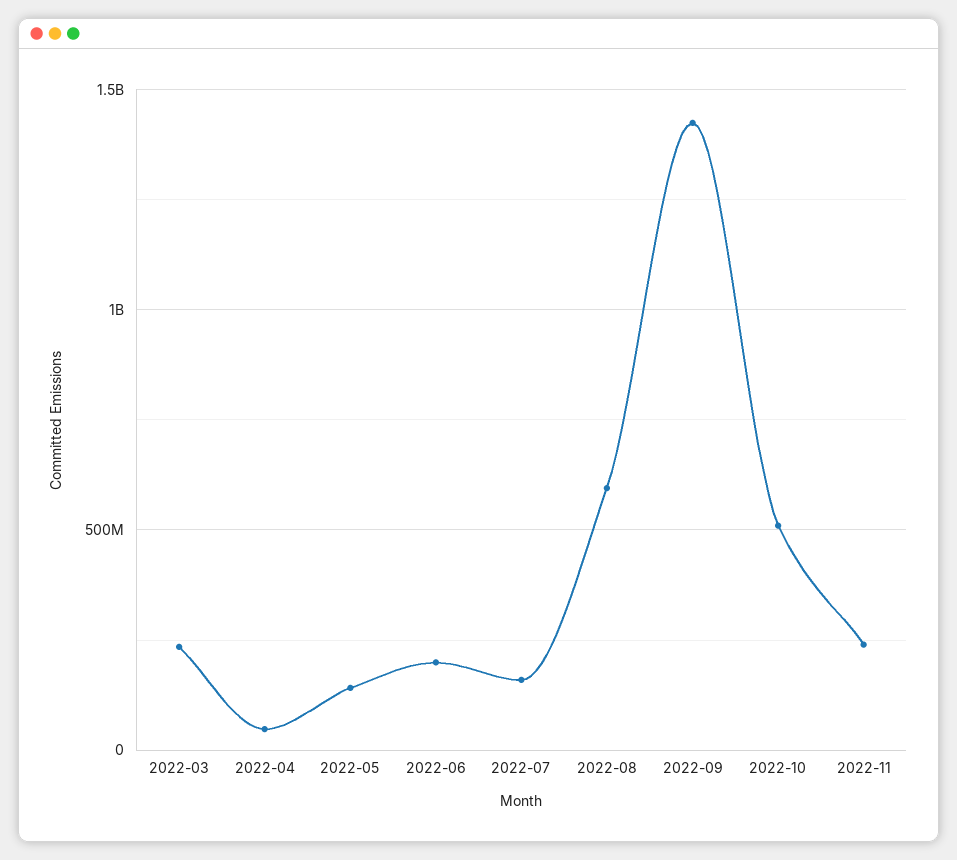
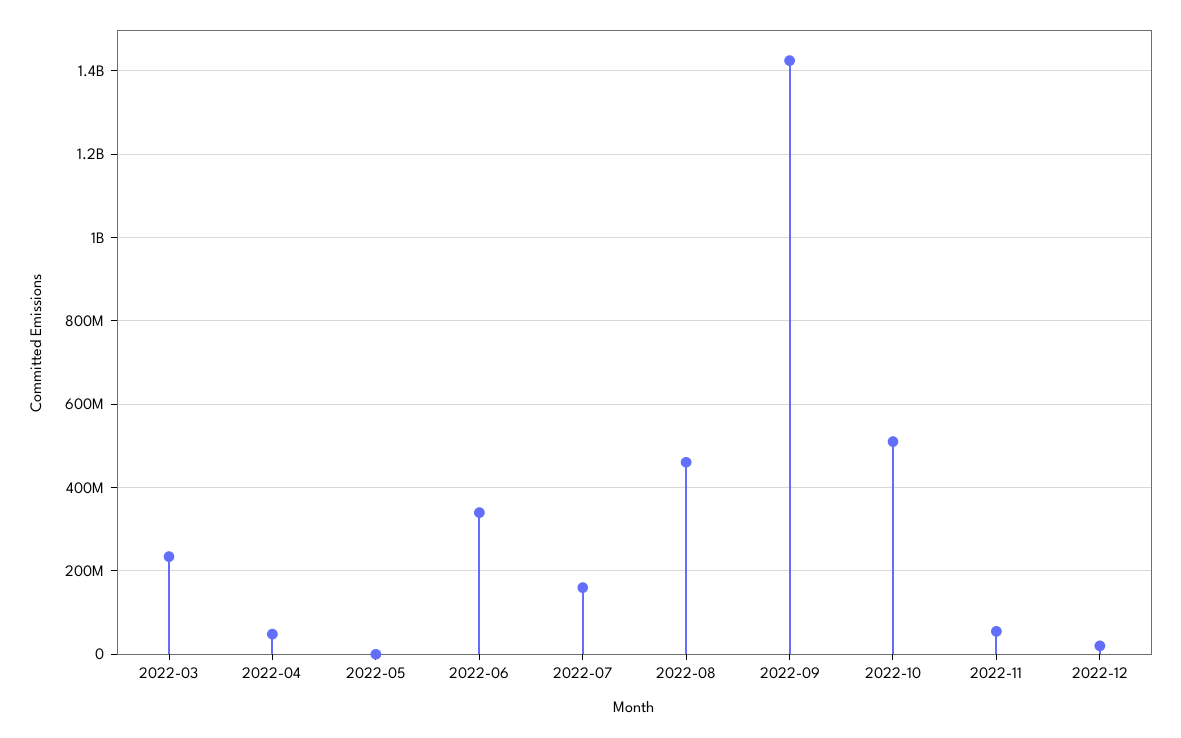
2022-05: 150000000 -> 0
2022-06: 200000000 -> 340000000
2022-08: 600000000 -> 460000000
2022-11: 250000000 -> 60000000
2022-12: none -> 20000000

